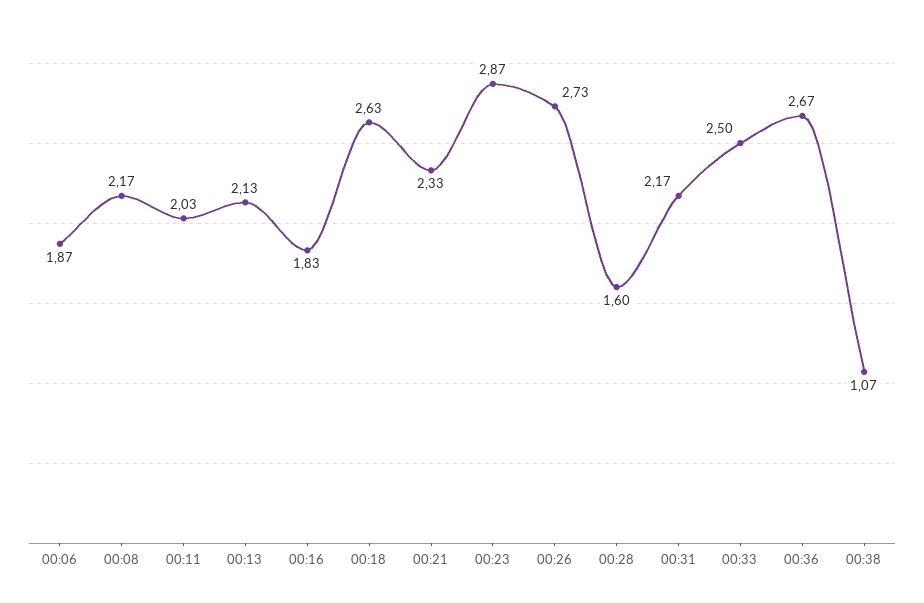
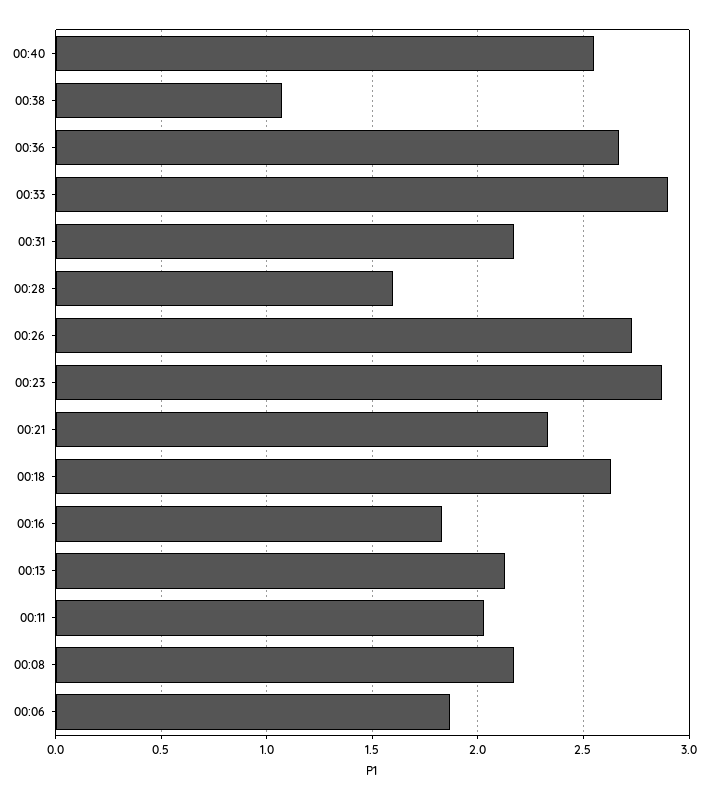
00:33: 2.5 -> 2.9
00:40: none -> 2.55

